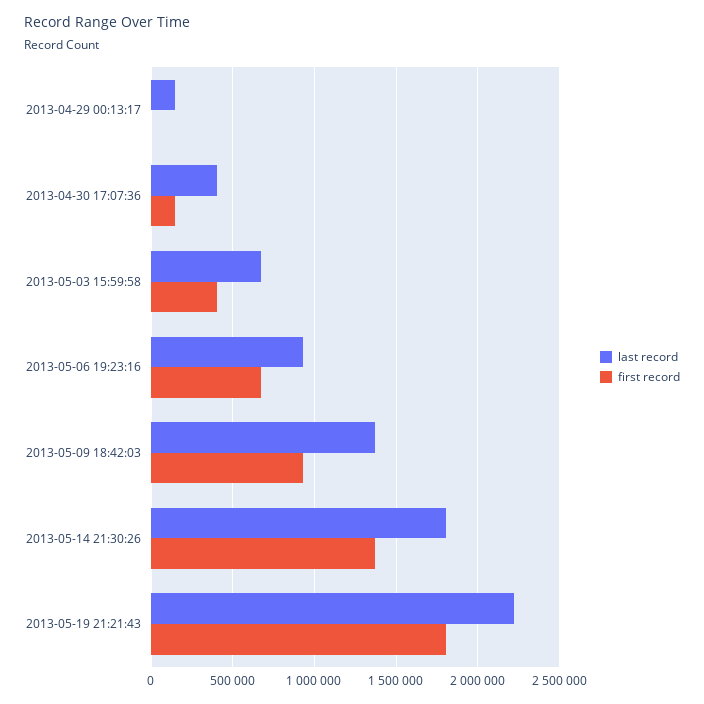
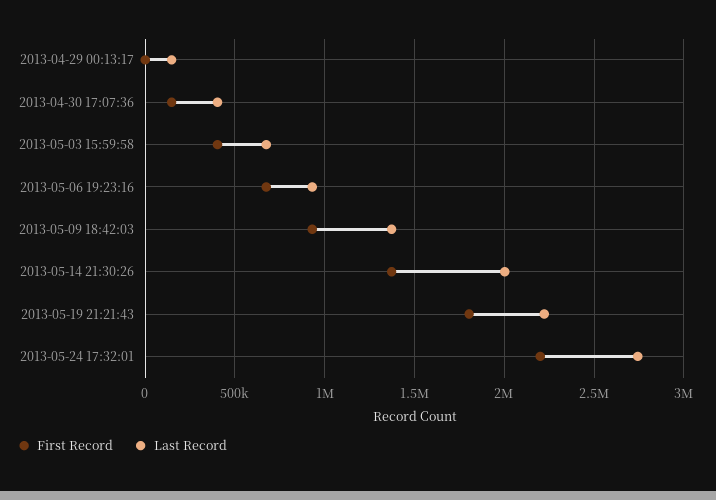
last record, 2013-05-14 21:30:26: 1800000 -> 2000000
first record, 2013-05-24 17:32:01: none -> 2200000
last record, 2013-05-24 17:32:01: none -> 2750000

